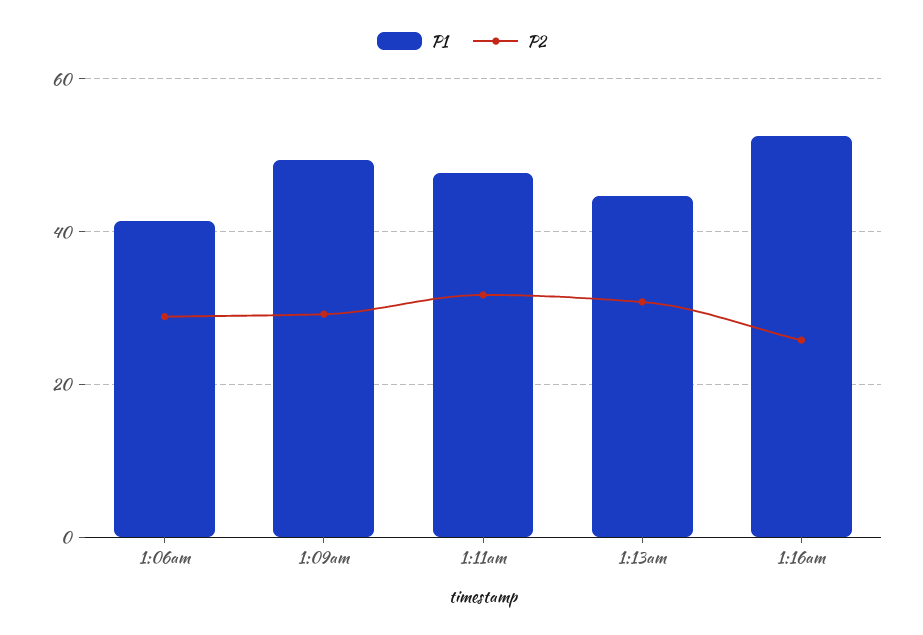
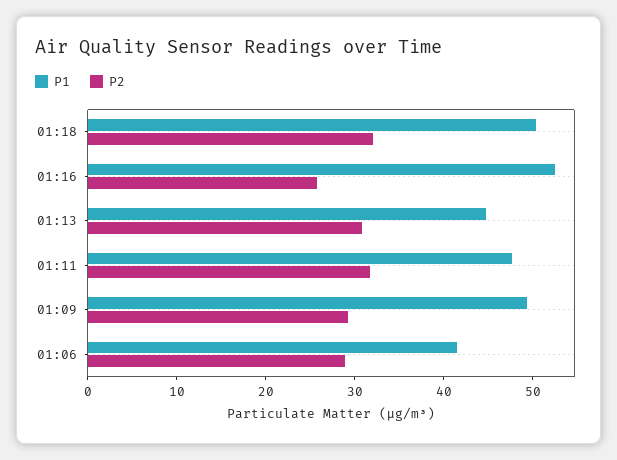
P1, 01:18: none -> 50
P2, 01:18: none -> 32

